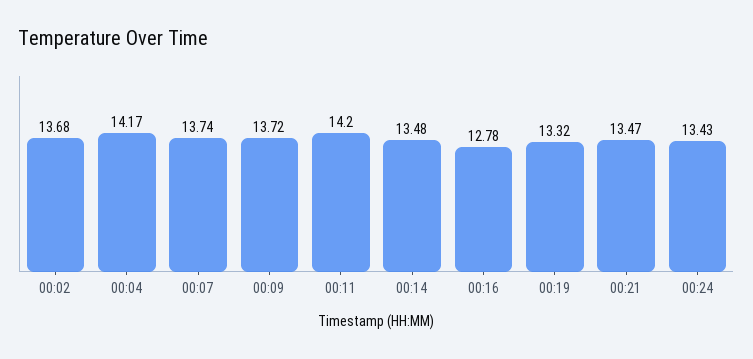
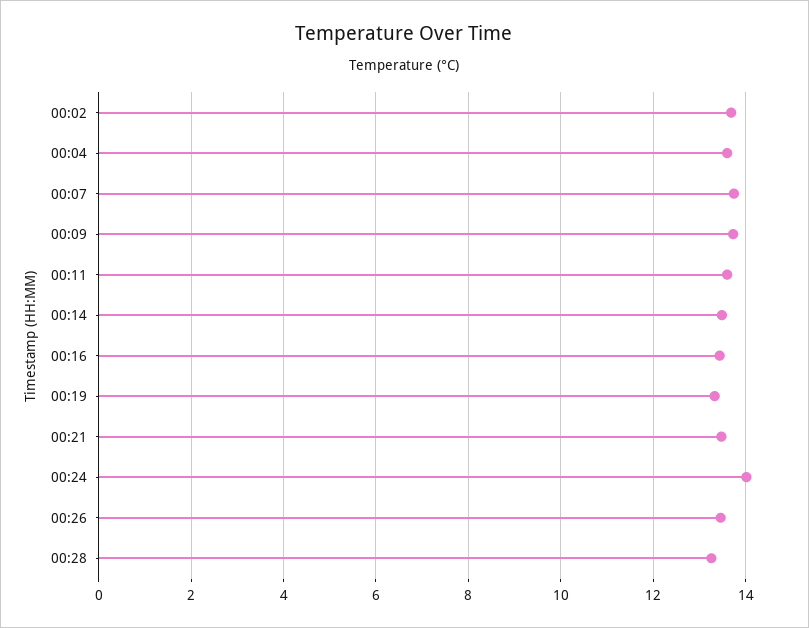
00:04: 14.17 -> 13.6
00:11: 14.2 -> 13.6
00:16: 12.78 -> 13.4
00:24: 13.43 -> 14
00:26: none -> 13.4
00:28: none -> 13.2

